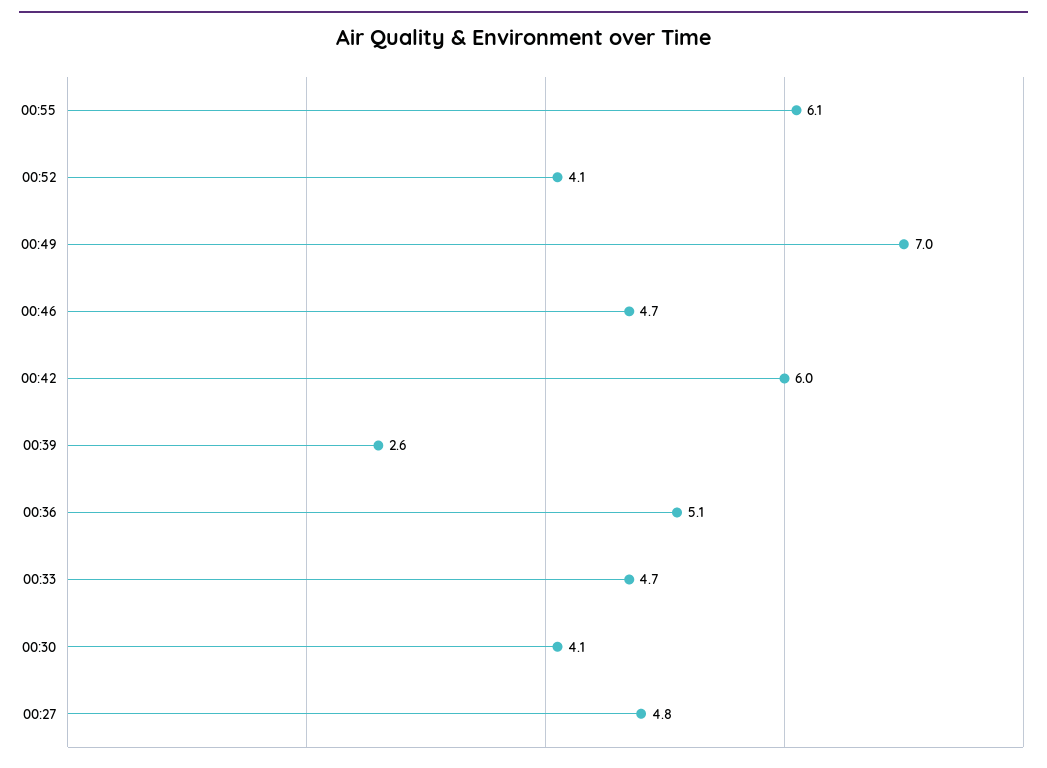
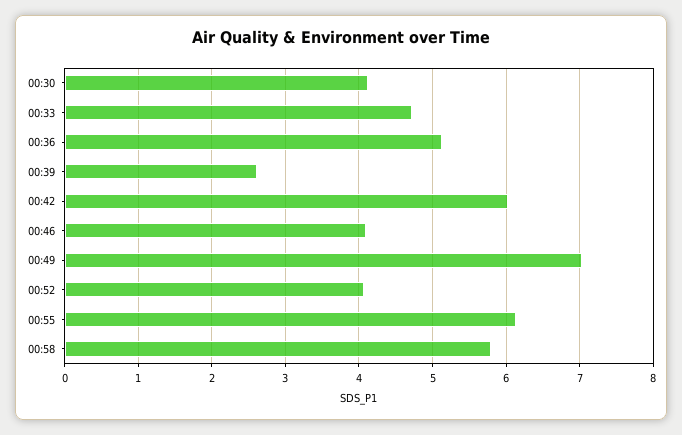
00:46: 4.7 -> 4.1
00:27: 4.8 -> none
00:58: none -> 5.8

